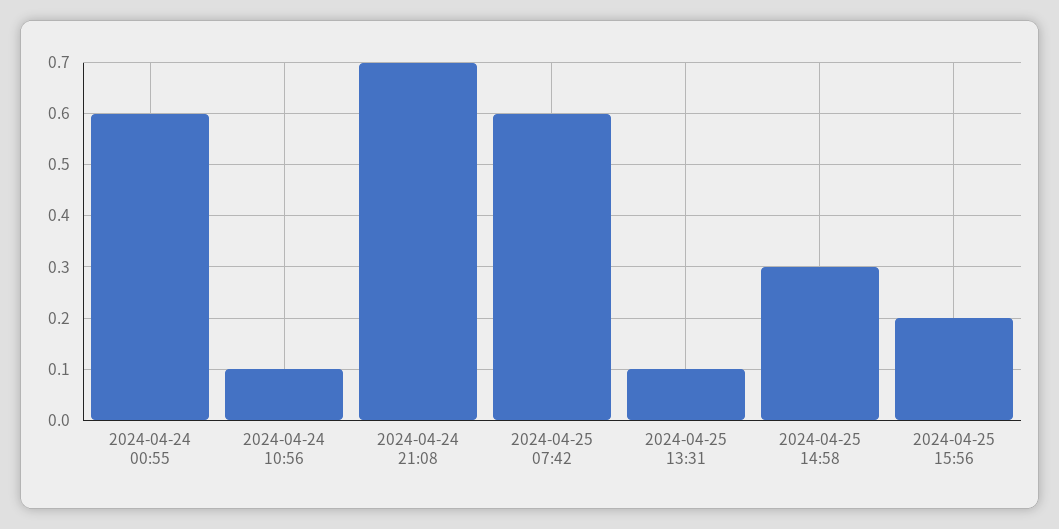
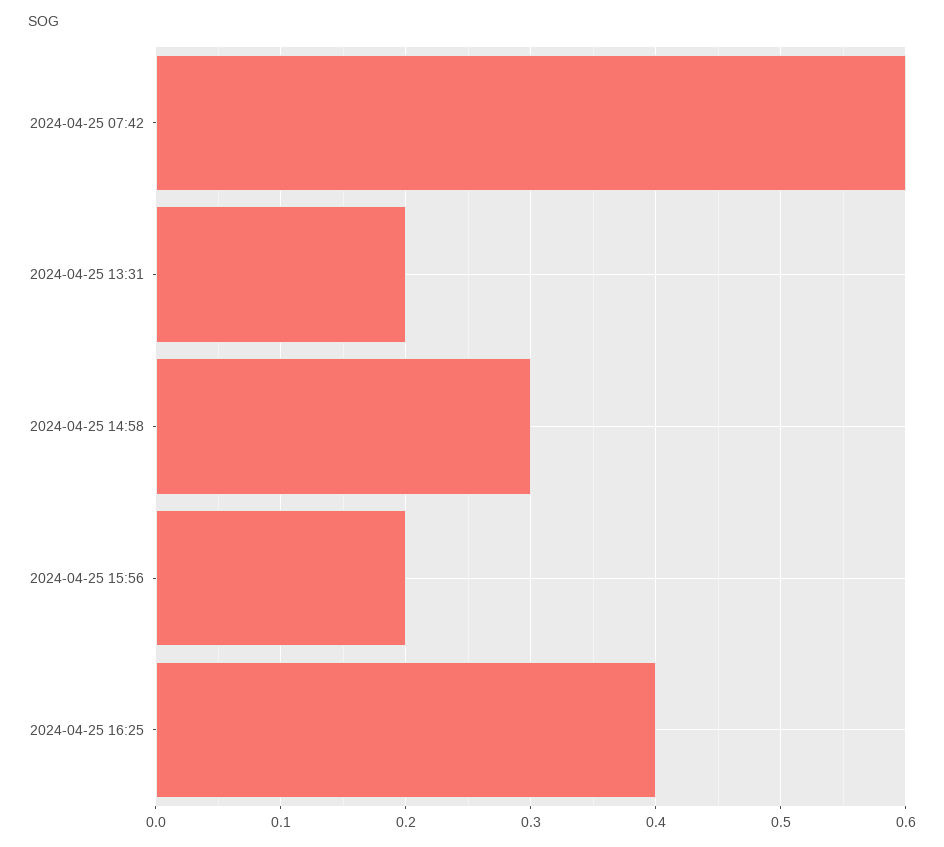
2024-04-24 00:55: 0.6 -> none
2024-04-24 10:56: 0.1 -> none
2024-04-24 21:08: 0.7 -> none
2024-04-25 13:31: 0.1 -> 0.2
2024-04-25 16:25: none -> 0.4

